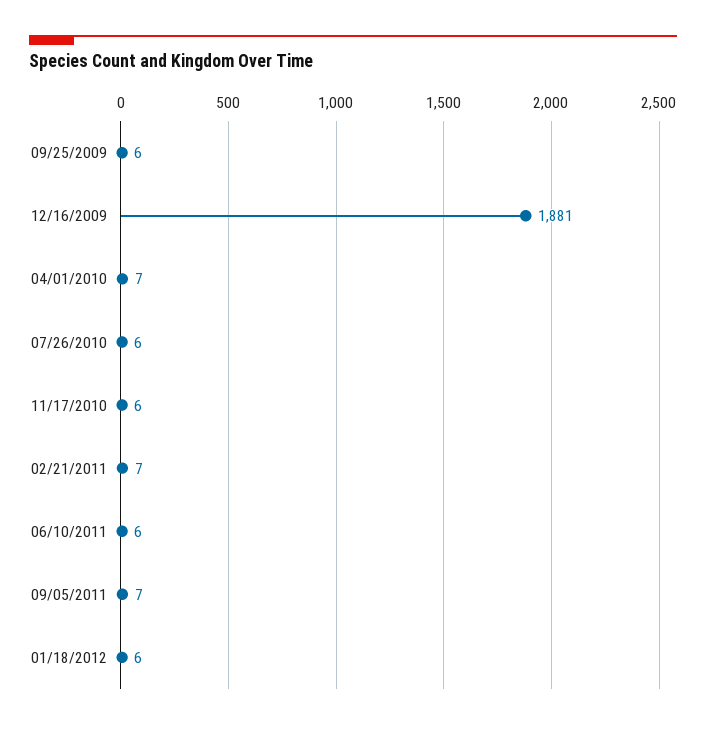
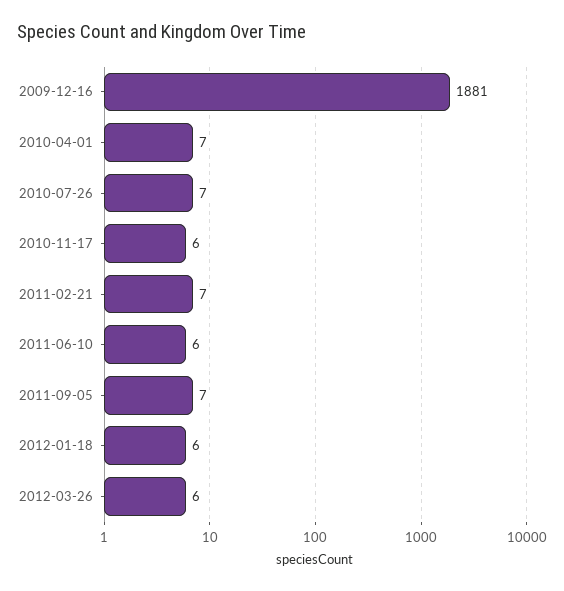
09/25/2009: 6 -> none
07/26/2010: 6 -> 7
2012-03-26: none -> 6

